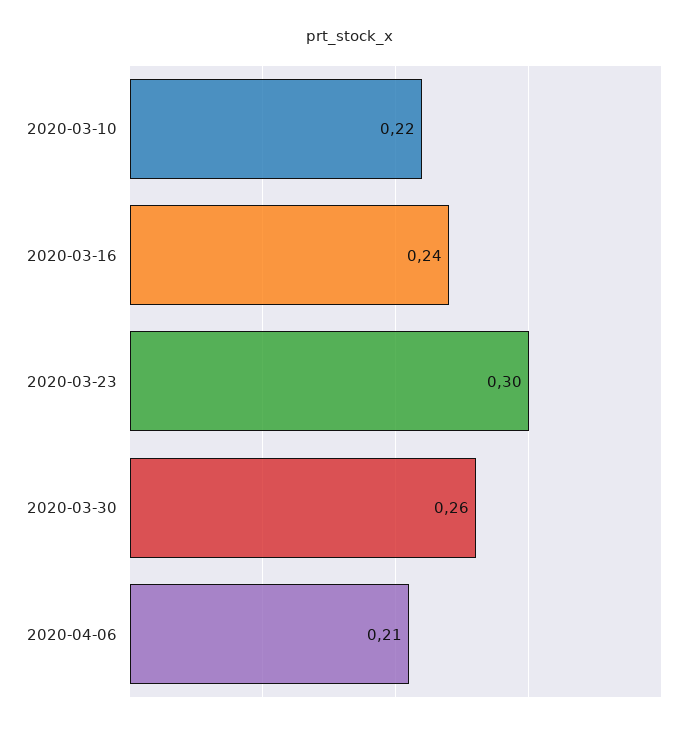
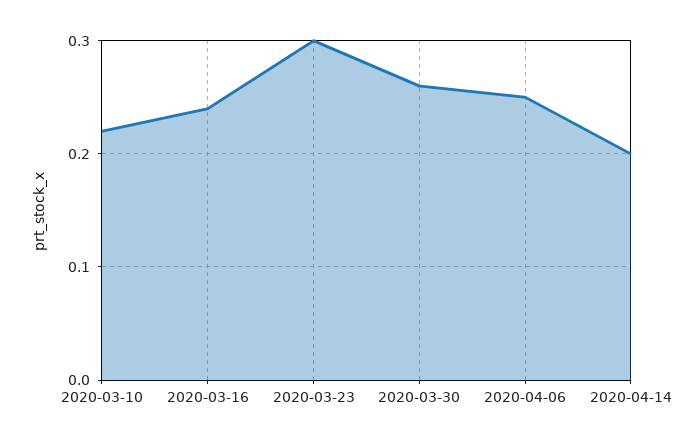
2020-04-06: 0.21 -> 0.25
2020-04-14: none -> 0.2

